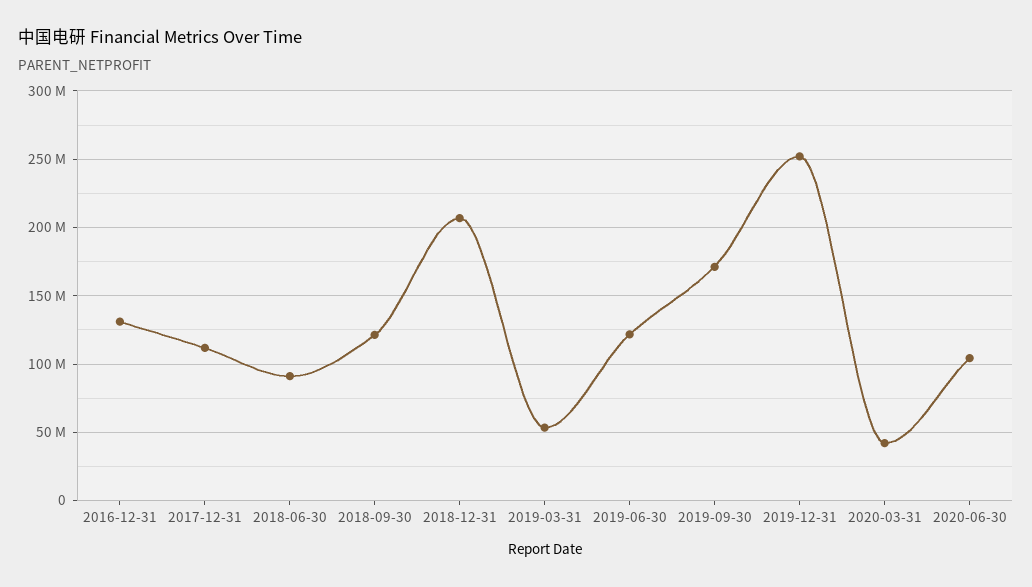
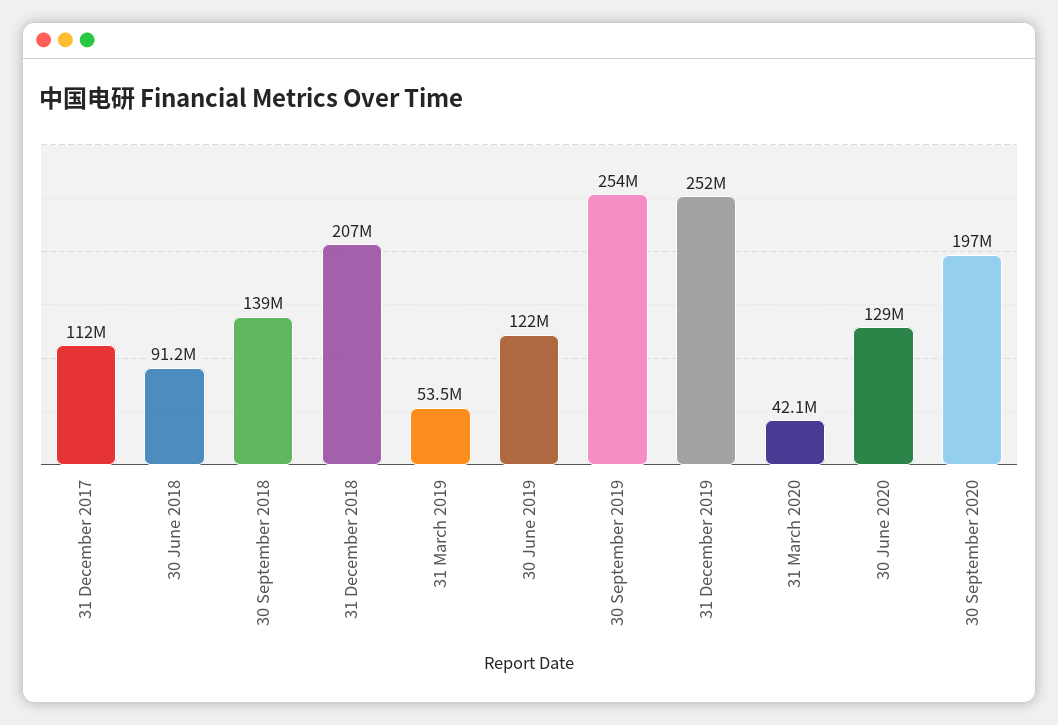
2016-12-31: 130000000 -> none
2018-09-30: 120000000 -> 139000000
2019-09-30: 170000000 -> 254000000
2020-06-30: 105000000 -> 129000000
30 September 2020: none -> 197000000

